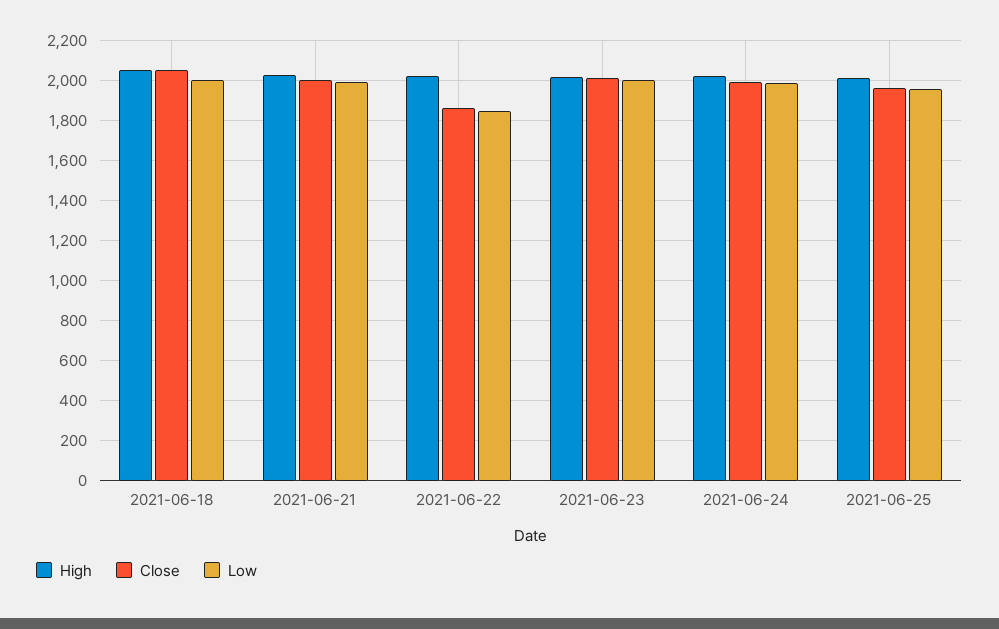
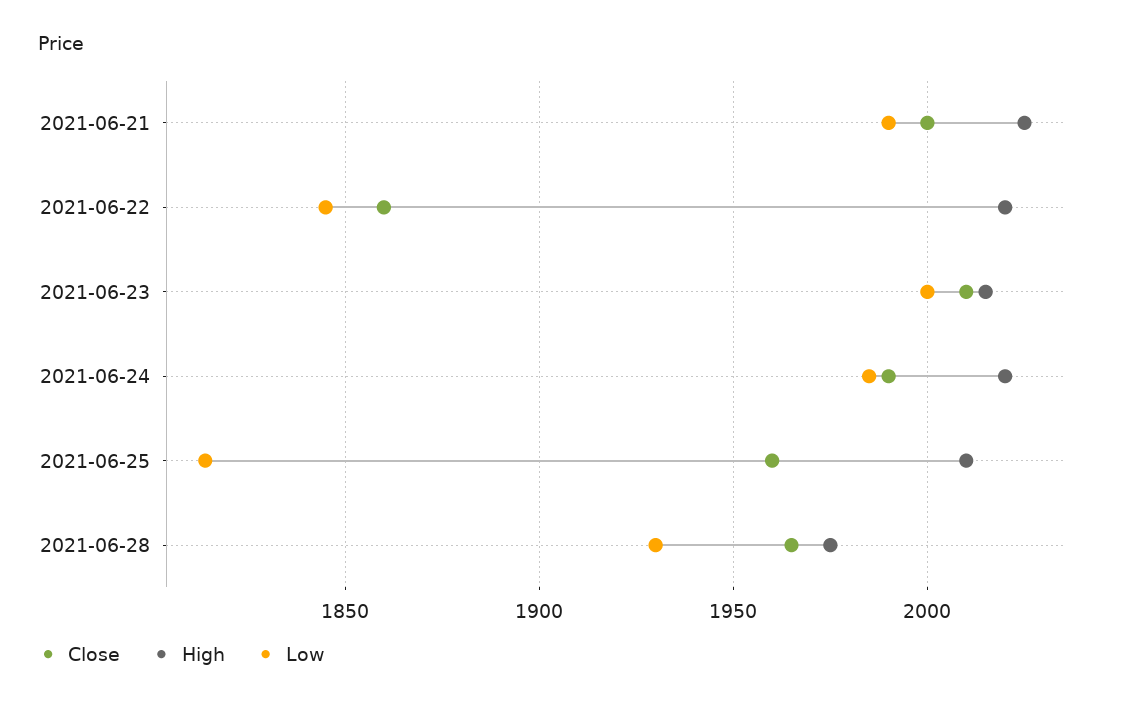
High, 2021-06-18: 2050 -> none
Close, 2021-06-18: 2050 -> none
Low, 2021-06-18: 2000 -> none
Low, 2021-06-25: 1950 -> 1815
Close, 2021-06-28: none -> 1965
High, 2021-06-28: none -> 1975
Low, 2021-06-28: none -> 1930

